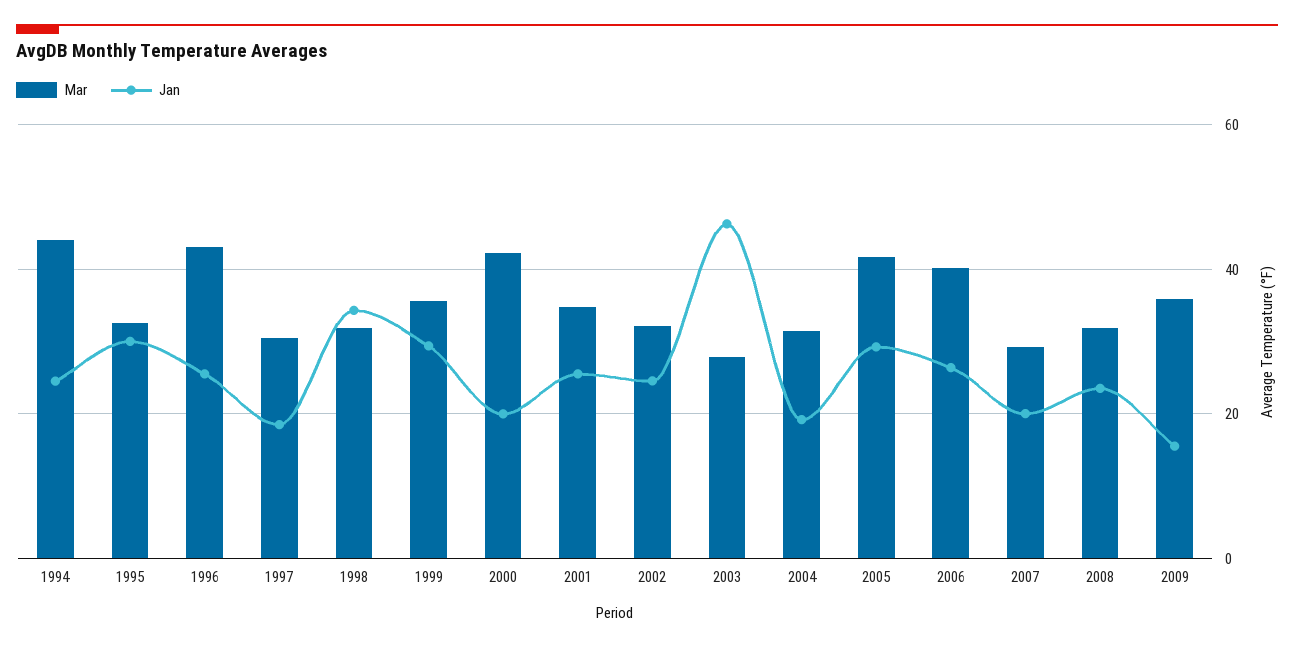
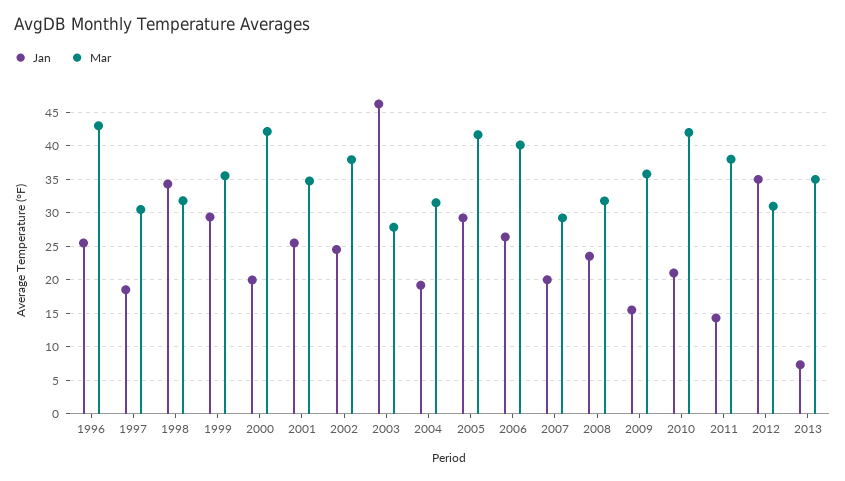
Mar, 1994: 44 -> none
Jan, 1994: 24 -> none
Mar, 1995: 32 -> none
Jan, 1995: 30 -> none
Mar, 2002: 32 -> 38
Jan, 2010: none -> 21
Mar, 2010: none -> 42
Jan, 2011: none -> 14
Mar, 2011: none -> 38
Jan, 2012: none -> 35
Mar, 2012: none -> 31
Jan, 2013: none -> 7
Mar, 2013: none -> 35

